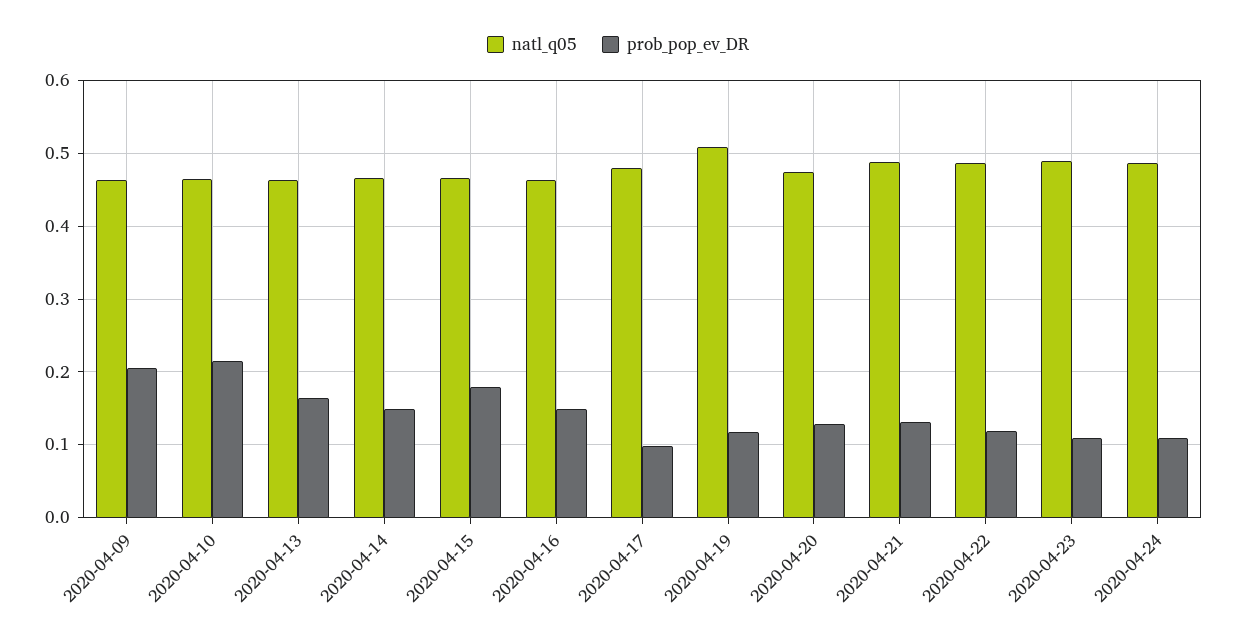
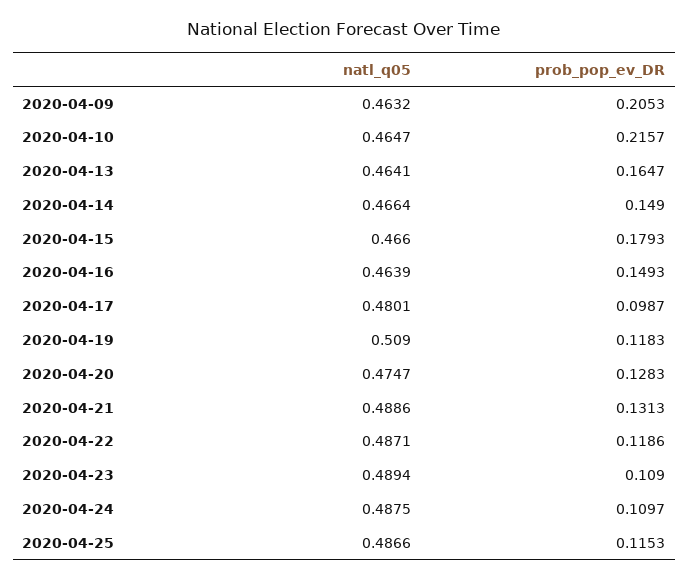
natl_q05, 2020-04-25: none -> 0.4866
prob_pop_ev_DR, 2020-04-25: none -> 0.1153

